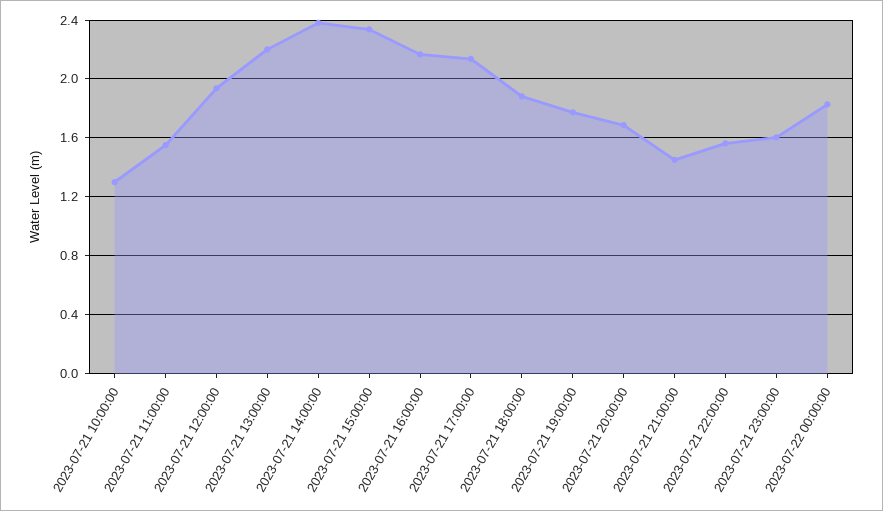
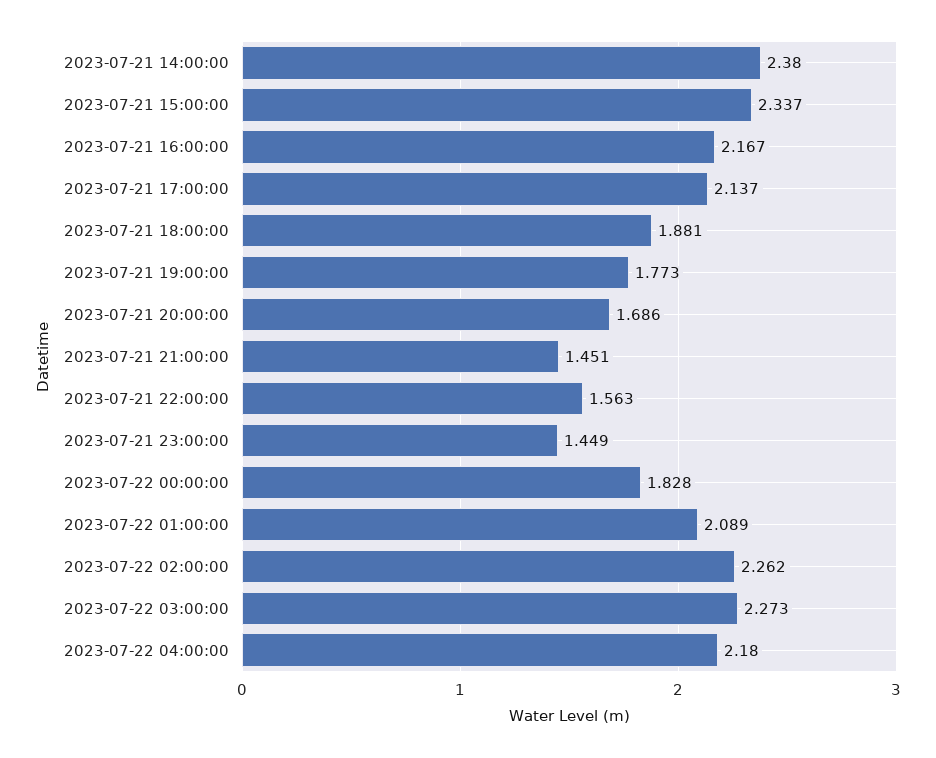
2023-07-21 10:00:00: 1.3 -> none
2023-07-21 11:00:00: 1.55 -> none
2023-07-21 12:00:00: 1.95 -> none
2023-07-21 13:00:00: 2.2 -> none
2023-07-21 23:00:00: 1.6 -> 1.449
2023-07-22 01:00:00: none -> 2.089
2023-07-22 02:00:00: none -> 2.262
2023-07-22 03:00:00: none -> 2.273
2023-07-22 04:00:00: none -> 2.18

